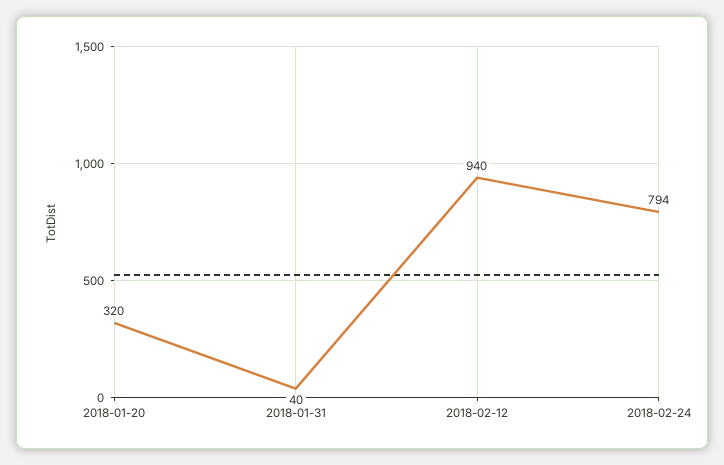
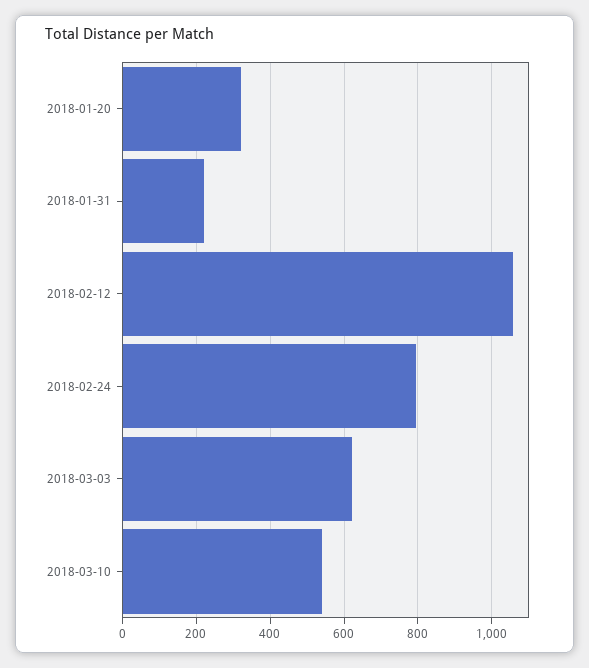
2018-01-31: 40 -> 220
2018-02-12: 940 -> 1060
2018-03-03: none -> 620
2018-03-10: none -> 540

